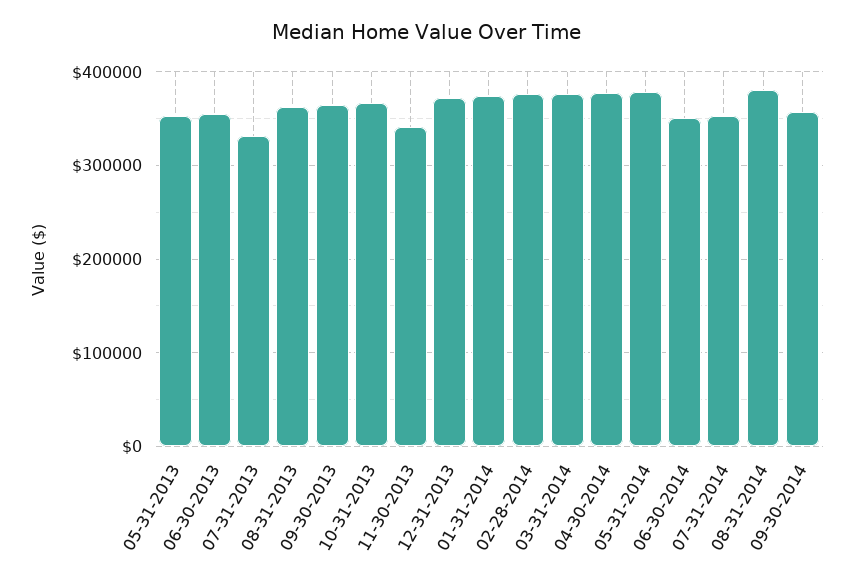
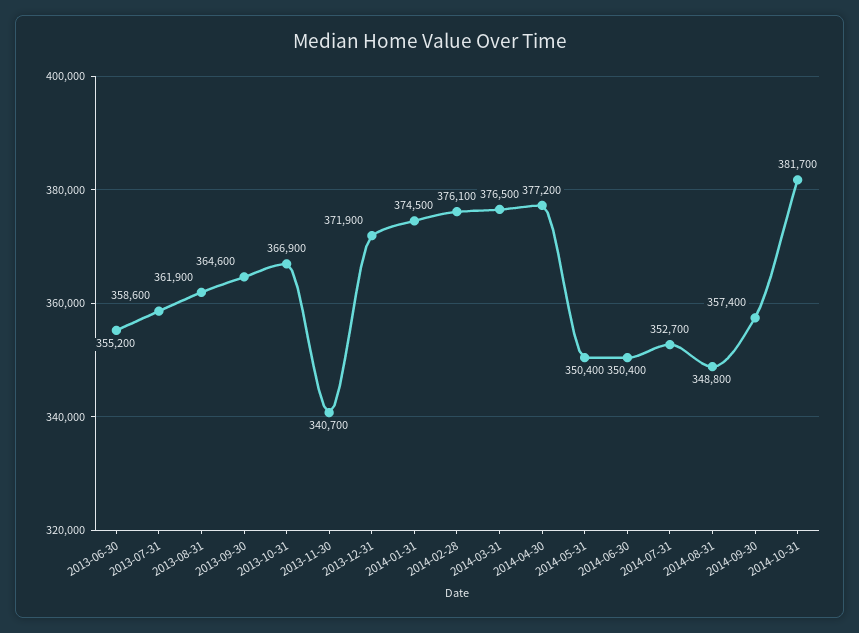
05-31-2013: 350000 -> none
07-31-2013: 330000 -> 358600
05-31-2014: 380000 -> 350400
08-31-2014: 380000 -> 348800
2014-10-31: none -> 381700

